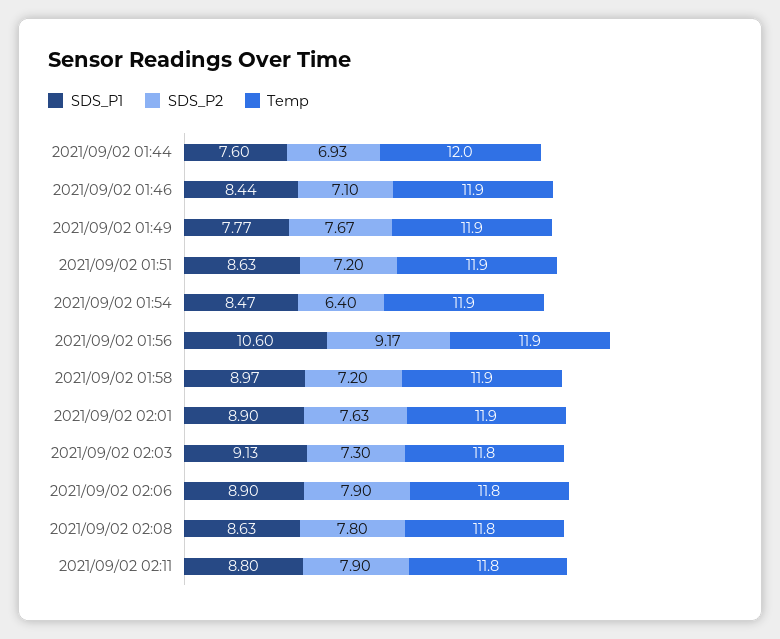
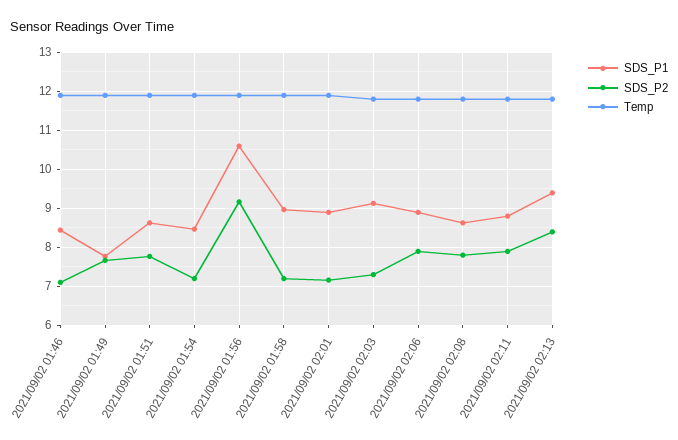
SDS_P1, 2021/09/02 01:44: 7.6 -> none
SDS_P2, 2021/09/02 01:44: 6.93 -> none
Temp, 2021/09/02 01:44: 12 -> none
SDS_P2, 2021/09/02 01:51: 7.2 -> 7.8
SDS_P2, 2021/09/02 01:54: 6.4 -> 7.2
SDS_P2, 2021/09/02 02:01: 7.63 -> 7.2
SDS_P1, 2021/09/02 02:13: none -> 9.4
SDS_P2, 2021/09/02 02:13: none -> 8.4
Temp, 2021/09/02 02:13: none -> 11.8

